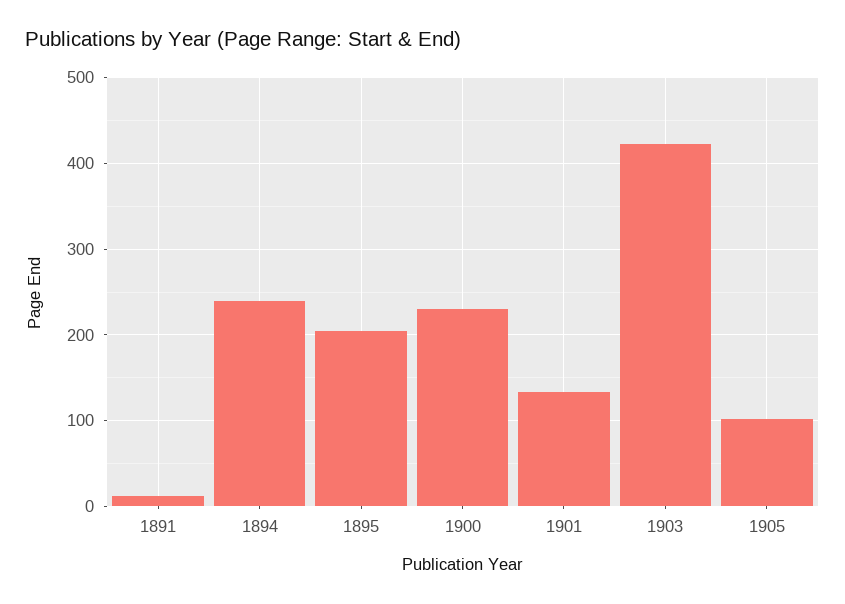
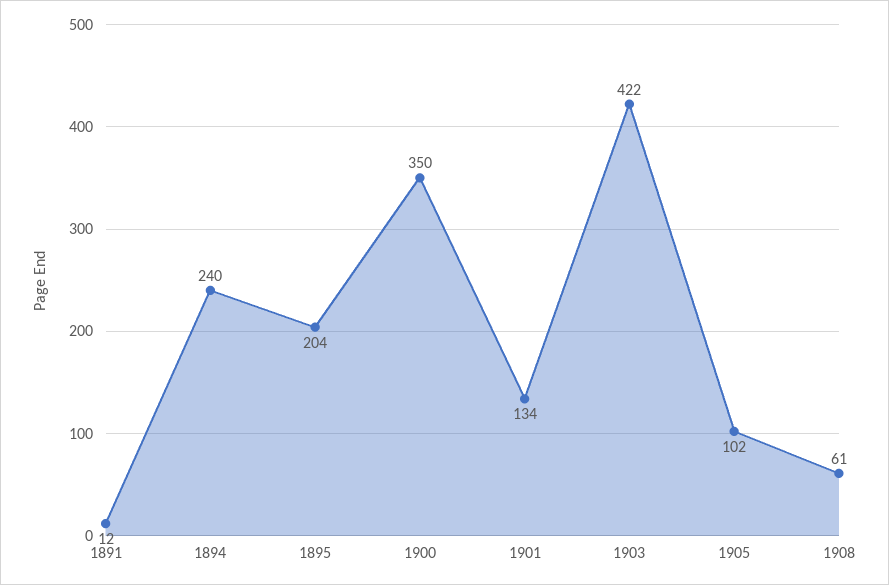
1900: 230 -> 350
1908: none -> 61

